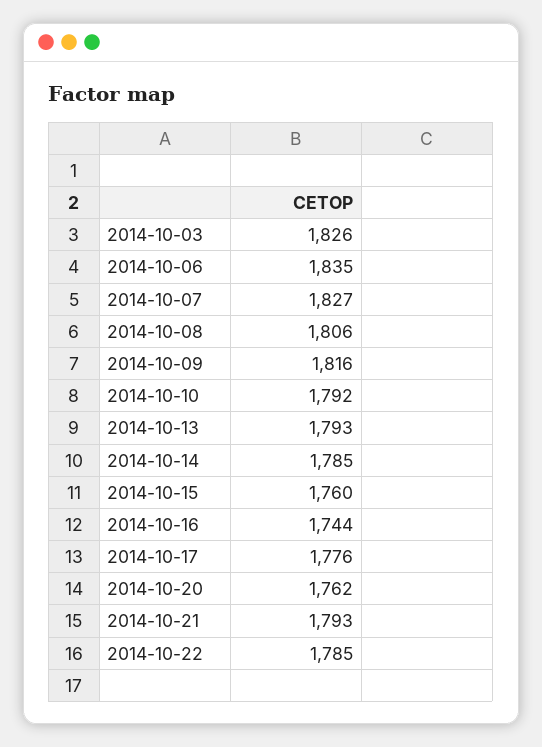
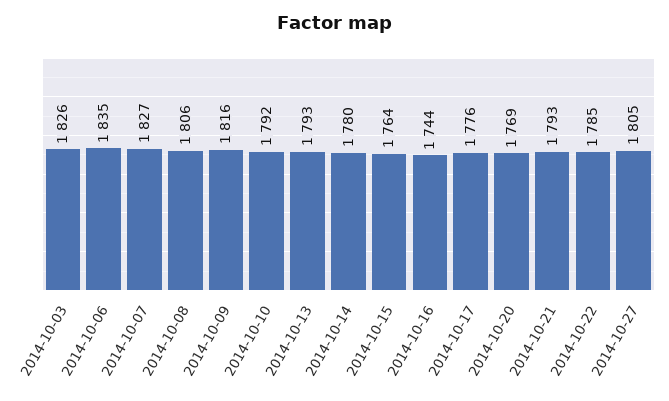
2014-10-14: 1785 -> 1780
2014-10-15: 1760 -> 1764
2014-10-20: 1762 -> 1769
2014-10-27: none -> 1805

